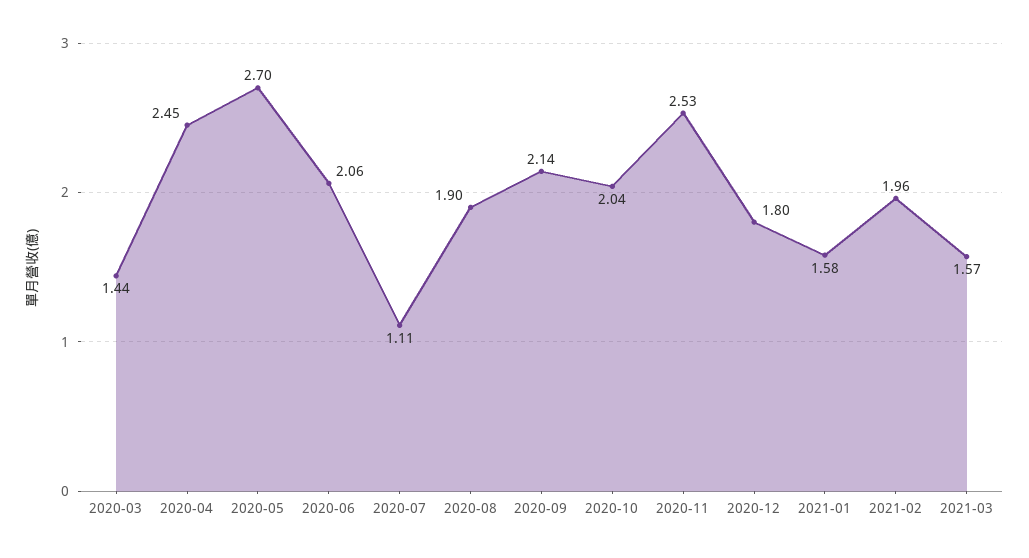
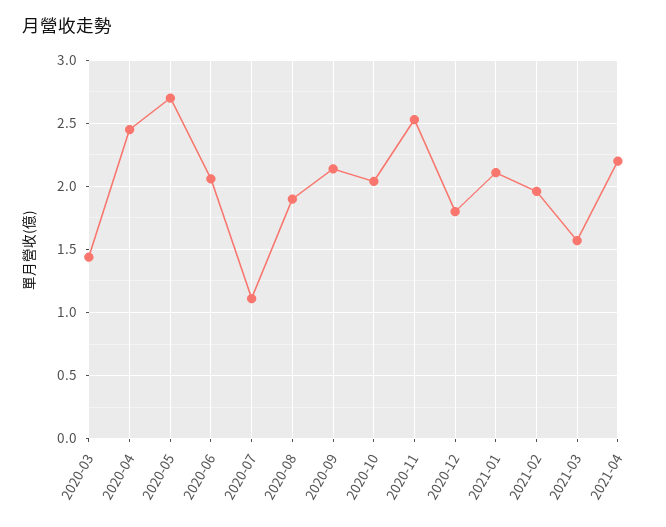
2021-01: 1.58 -> 2.1
2021-04: none -> 2.2

